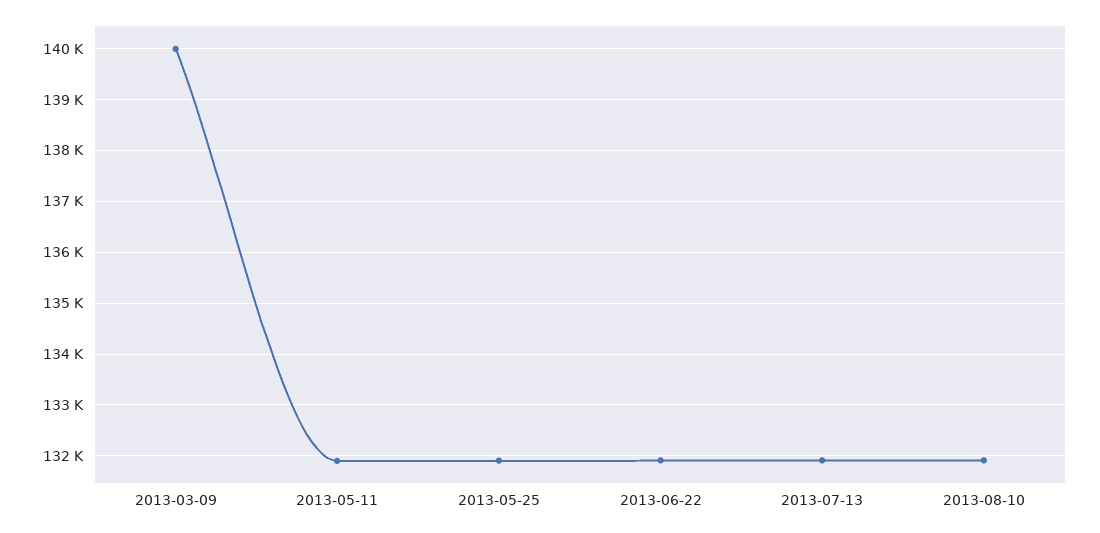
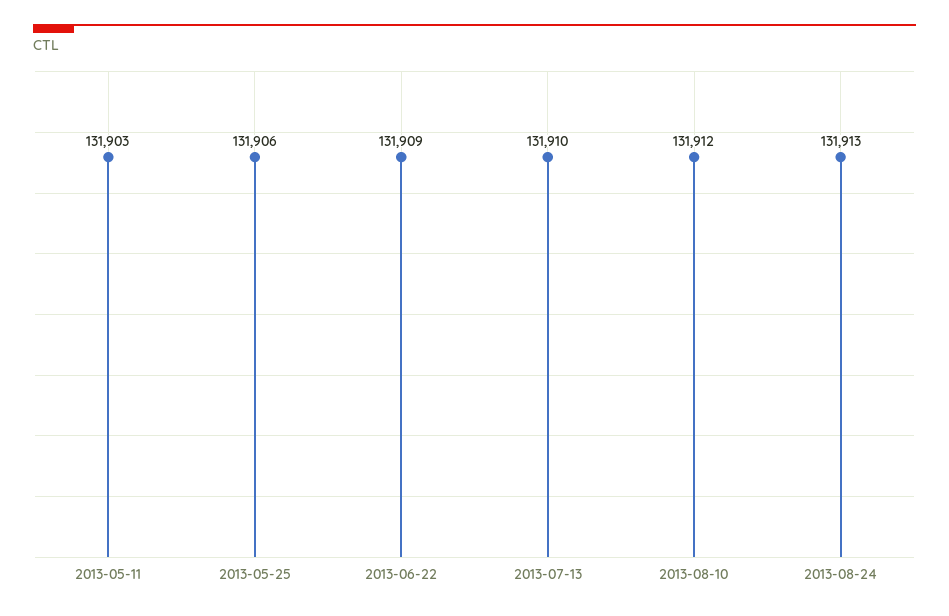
2013-03-09: 140000 -> none
2013-08-24: none -> 131913

